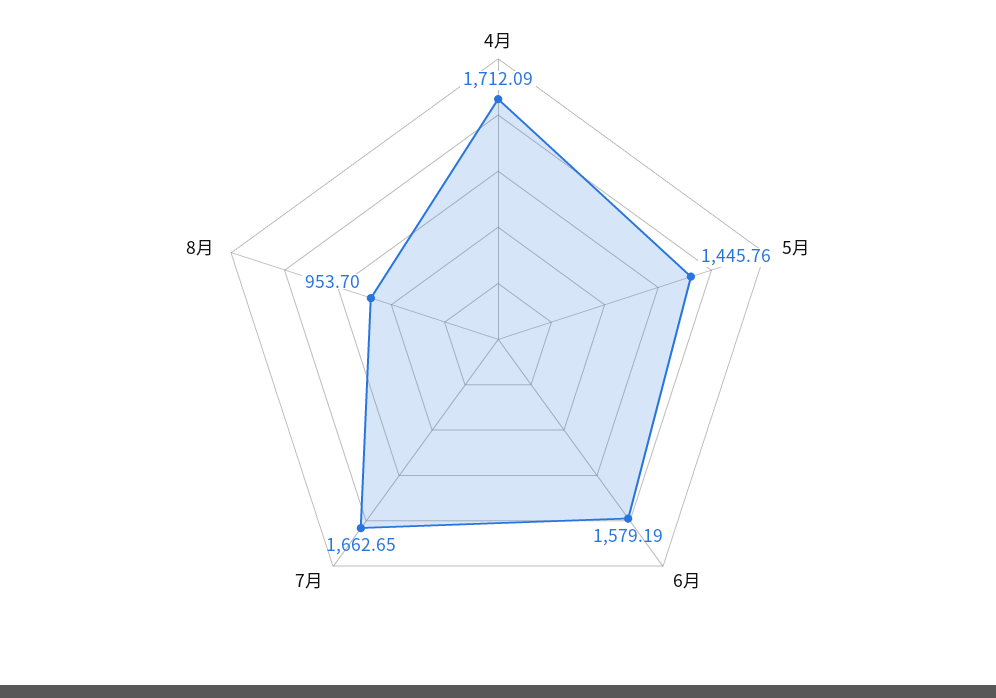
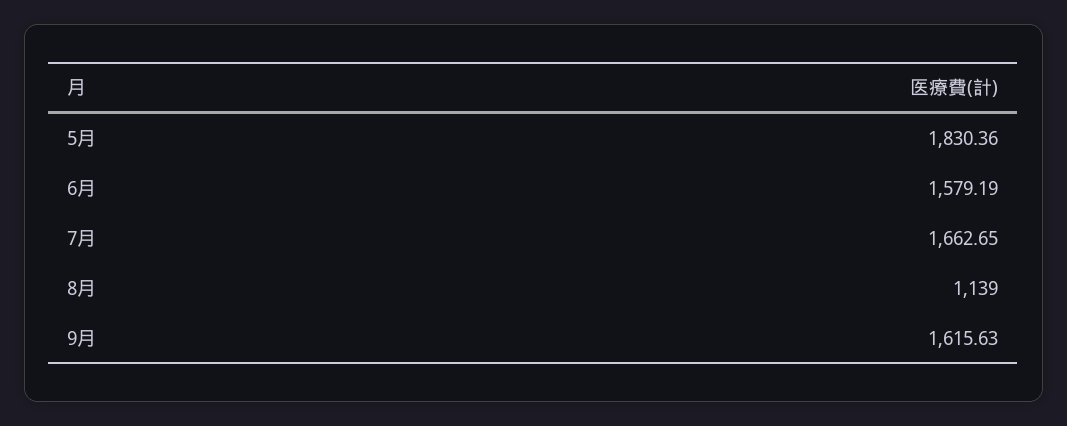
4月: 1712.09 -> none
5月: 1445.76 -> 1830.36
8月: 953.7 -> 1139
9月: none -> 1615.63

